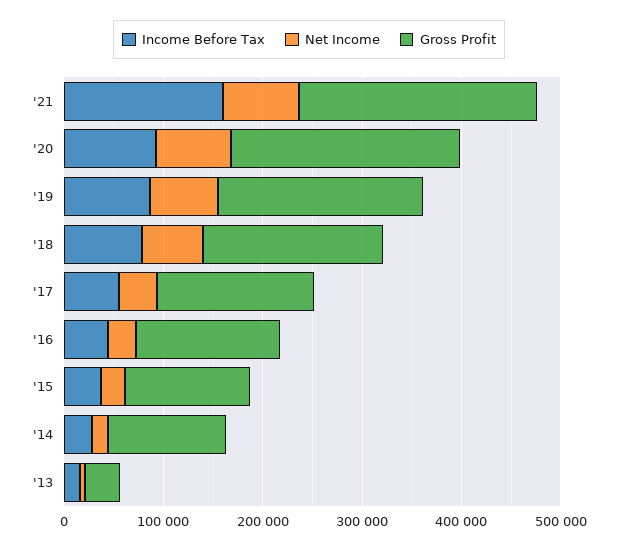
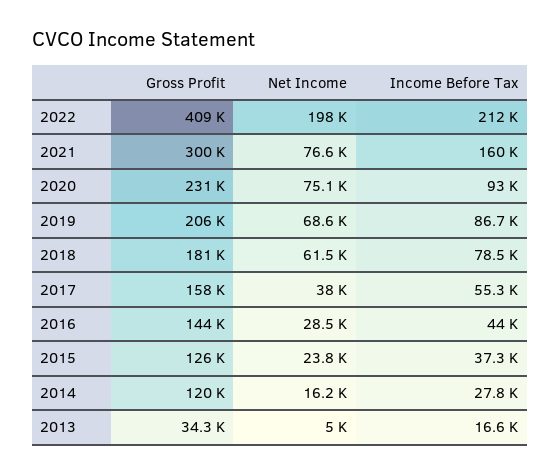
Gross Profit, '21: 240000 -> 300000
Gross Profit, 2022: none -> 409000
Net Income, 2022: none -> 198000
Income Before Tax, 2022: none -> 212000

